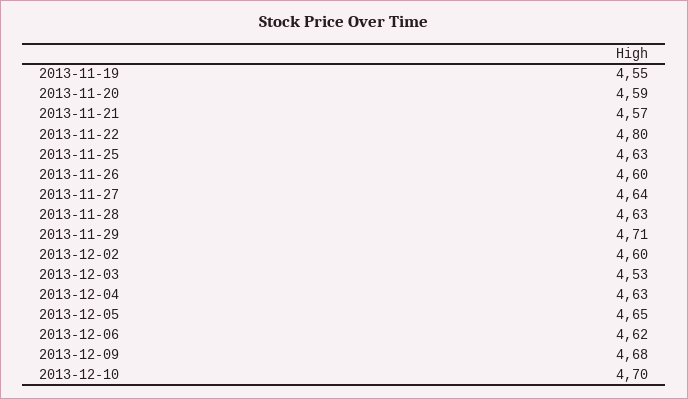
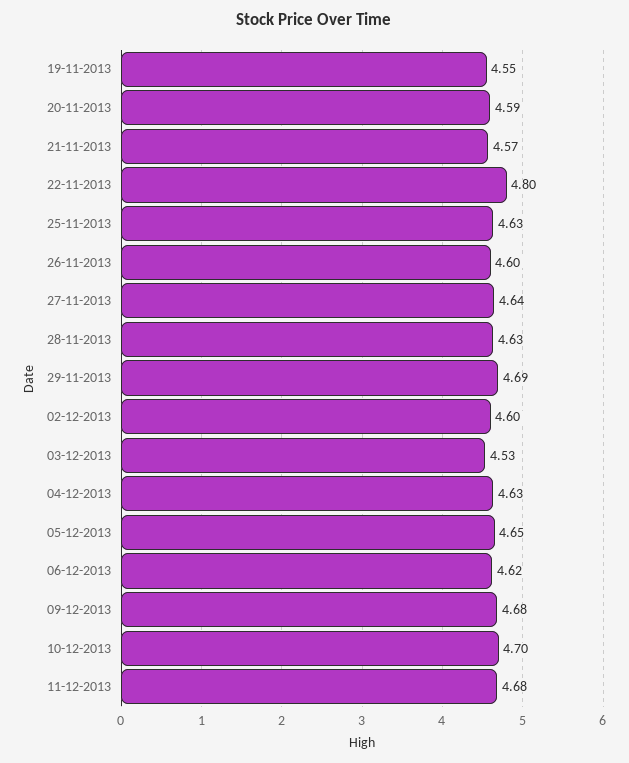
2013-11-29: 4.71 -> 4.69
11-12-2013: none -> 4.68

